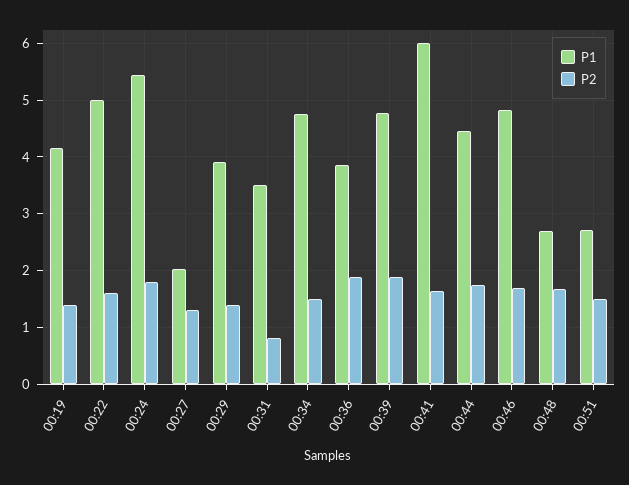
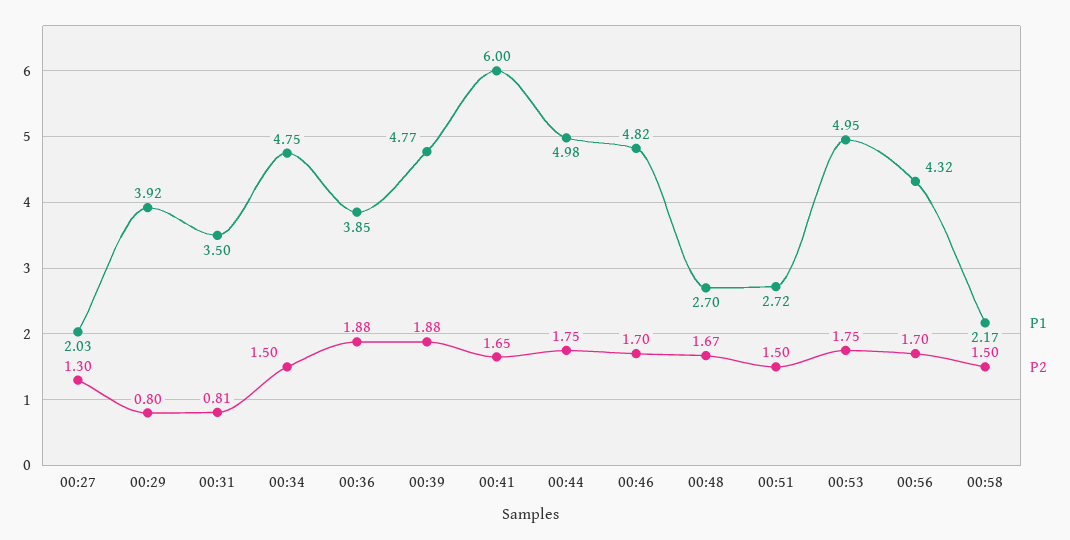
P1, 00:19: 4.2 -> none
P2, 00:19: 1.4 -> none
P1, 00:22: 5 -> none
P2, 00:22: 1.6 -> none
P1, 00:24: 5.4 -> none
P2, 00:24: 1.8 -> none
P2, 00:29: 1.4 -> 0.8
P1, 00:44: 4.4 -> 4.98
P1, 00:53: none -> 4.95
P2, 00:53: none -> 1.75
P1, 00:56: none -> 4.32
P2, 00:56: none -> 1.7
P1, 00:58: none -> 2.17
P2, 00:58: none -> 1.5

